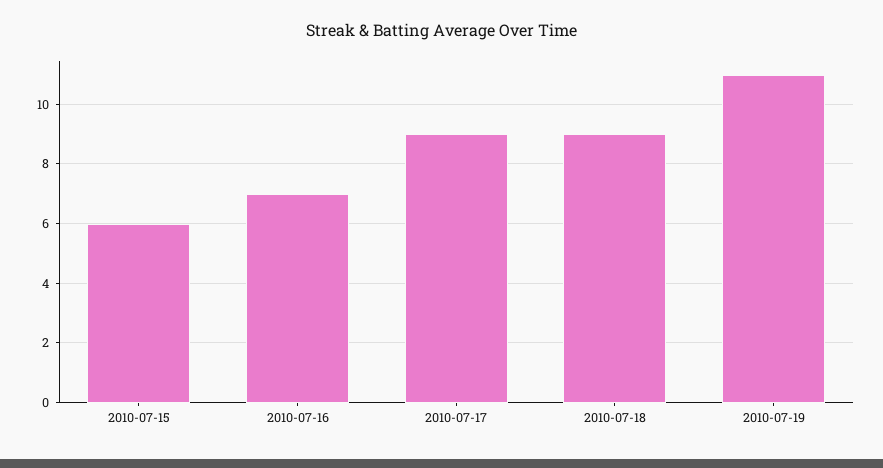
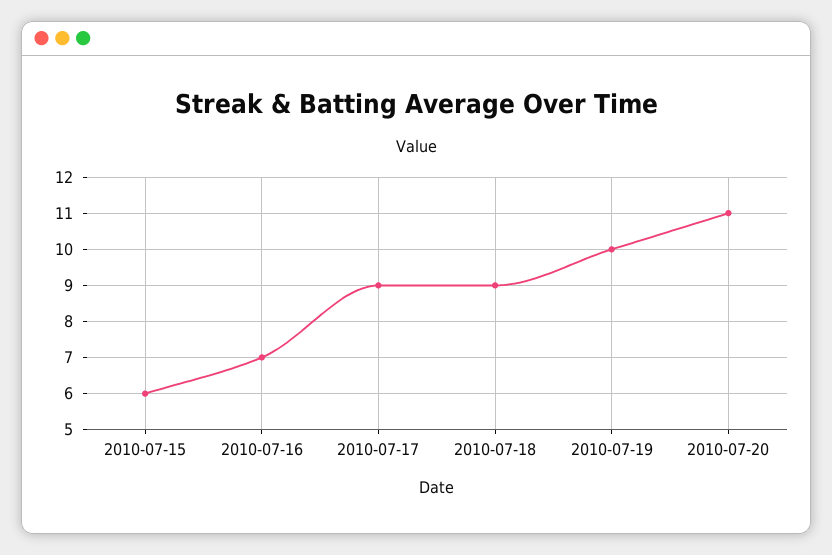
2010-07-19: 11 -> 10
2010-07-20: none -> 11

